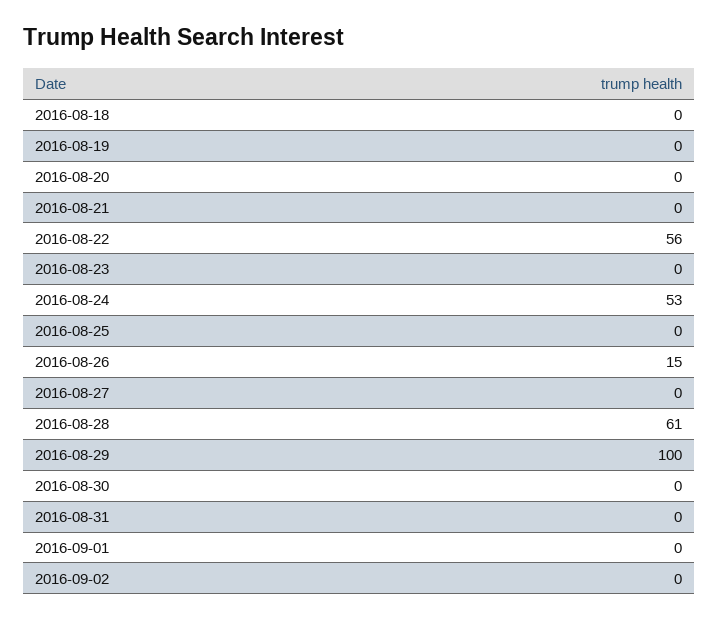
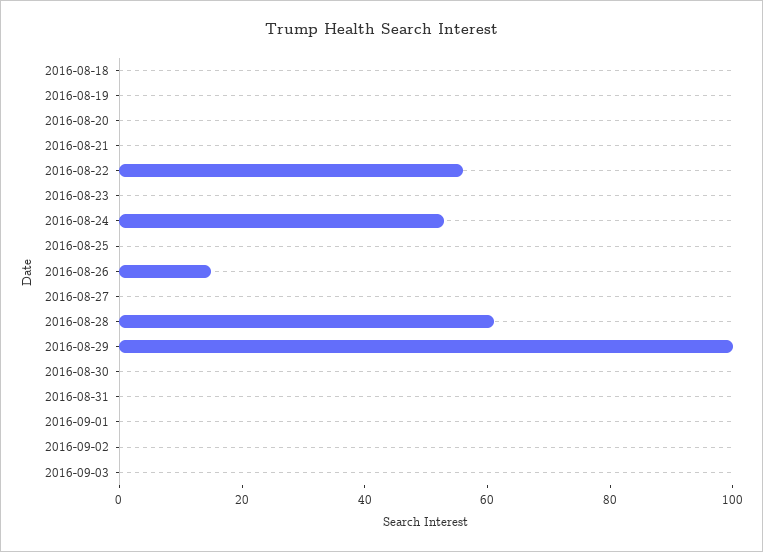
2016-09-03: none -> 0

